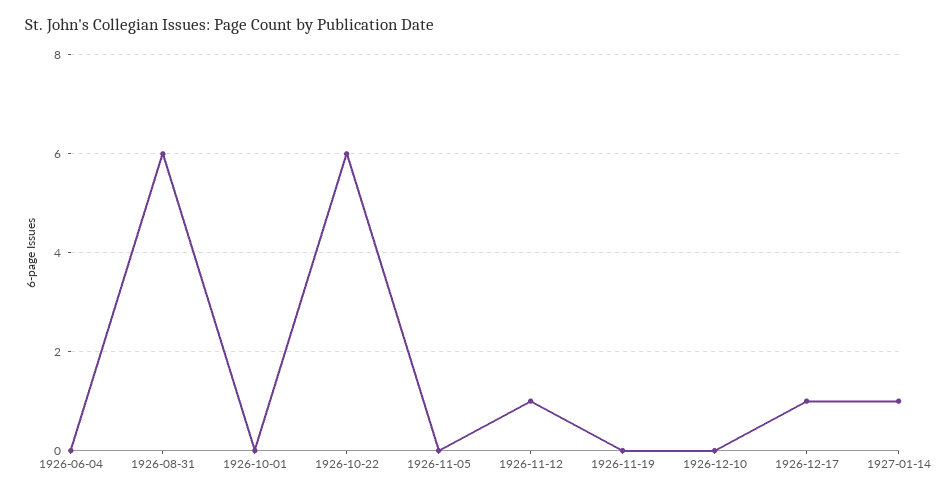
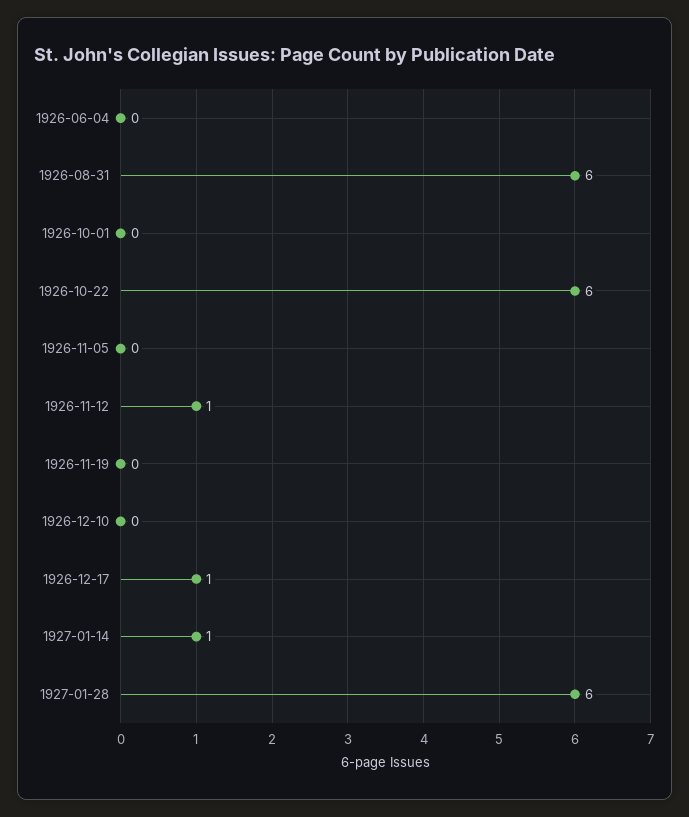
1927-01-28: none -> 6

